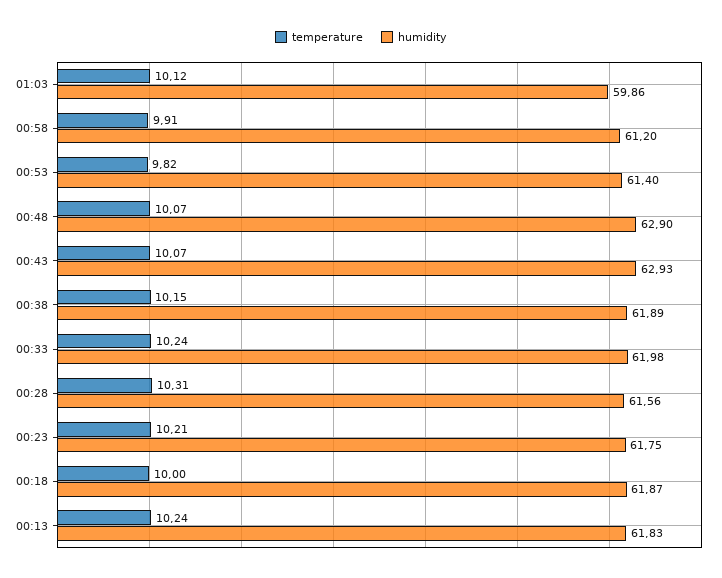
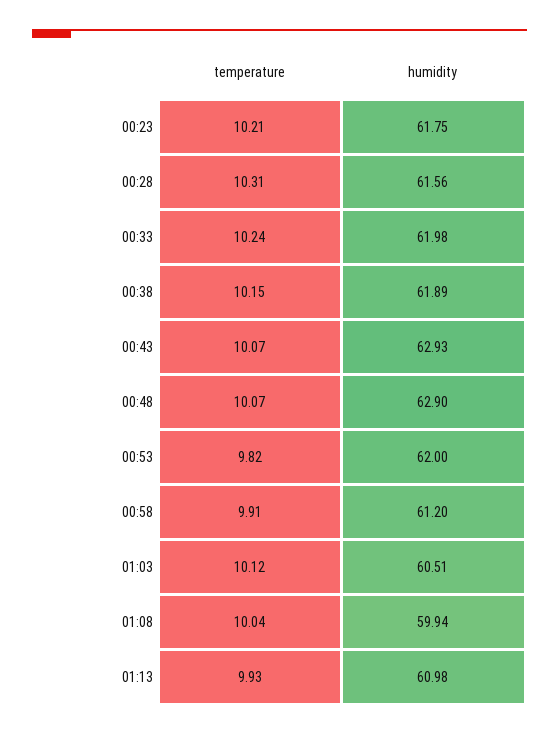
humidity, 01:03: 59.86 -> 60.51
humidity, 00:53: 61.4 -> 62
temperature, 00:18: 10 -> none
humidity, 00:18: 61.87 -> none
temperature, 00:13: 10.24 -> none
humidity, 00:13: 61.83 -> none
temperature, 01:08: none -> 10.04
humidity, 01:08: none -> 59.94
temperature, 01:13: none -> 9.93
humidity, 01:13: none -> 60.98

